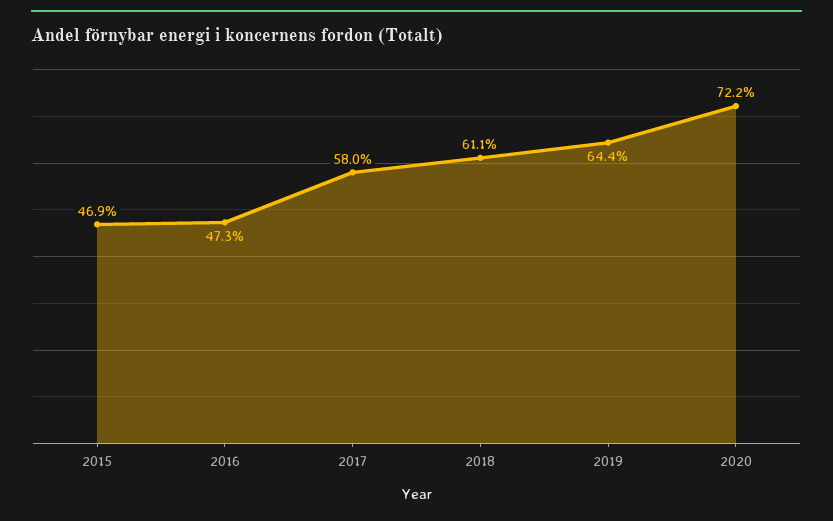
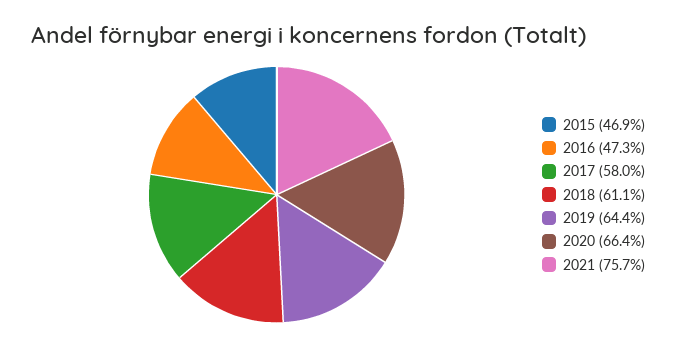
2020: 72.2 -> 66.4
2021: none -> 75.7

